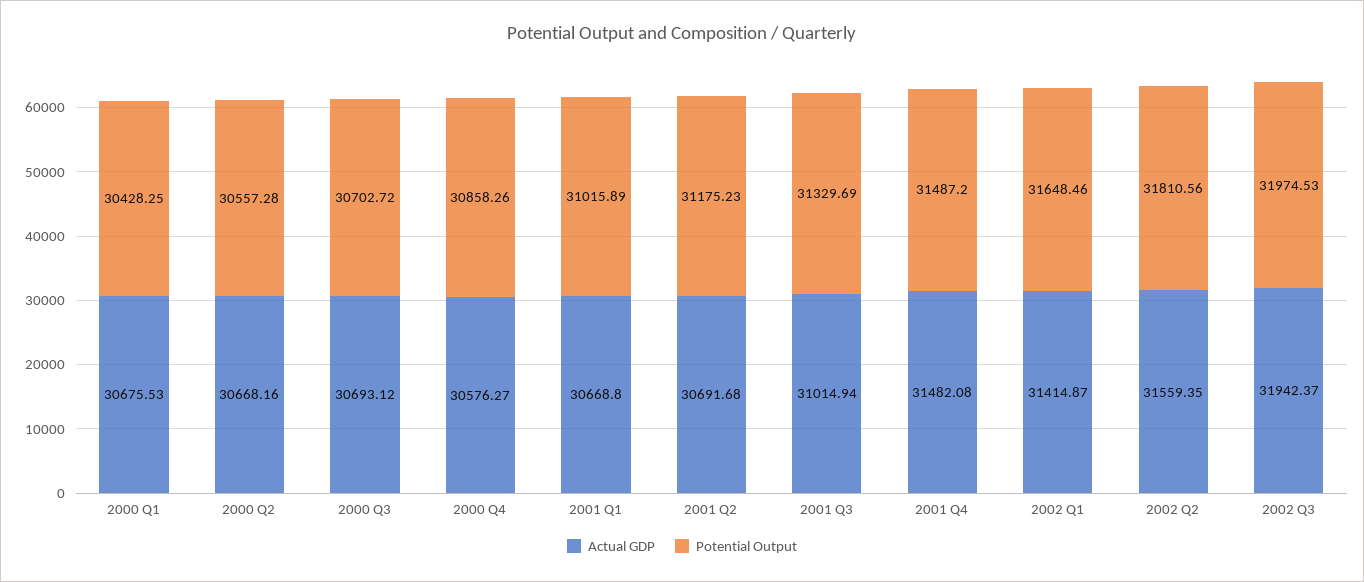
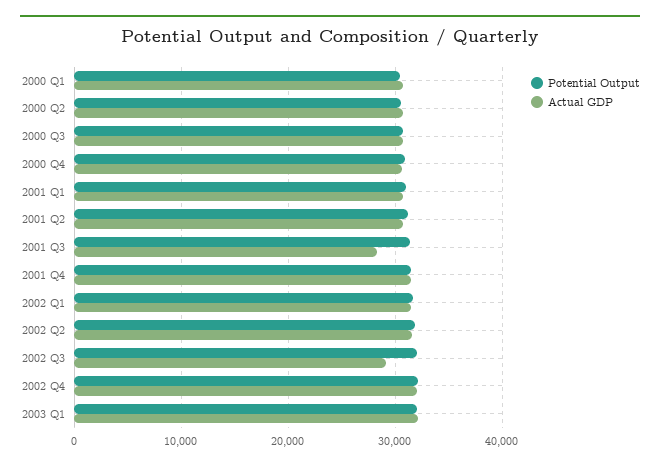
Actual GDP, 2001 Q3: 31014.94 -> 28000
Actual GDP, 2002 Q3: 31942.37 -> 29000
Potential Output, 2002 Q4: none -> 32000
Actual GDP, 2002 Q4: none -> 32000
Potential Output, 2003 Q1: none -> 32000
Actual GDP, 2003 Q1: none -> 32000

